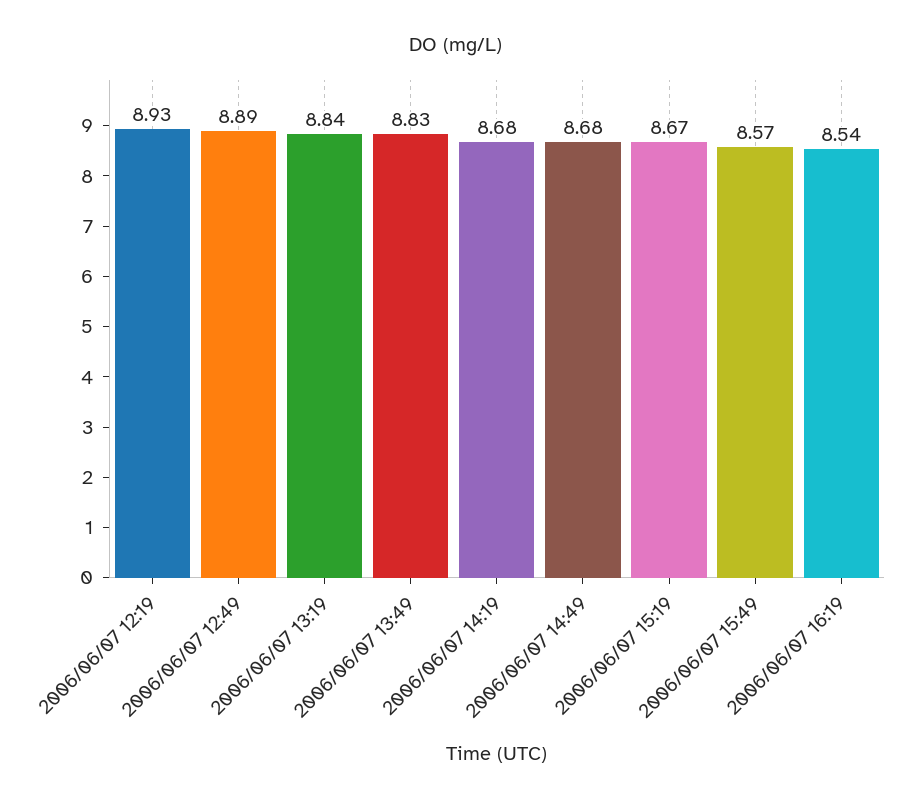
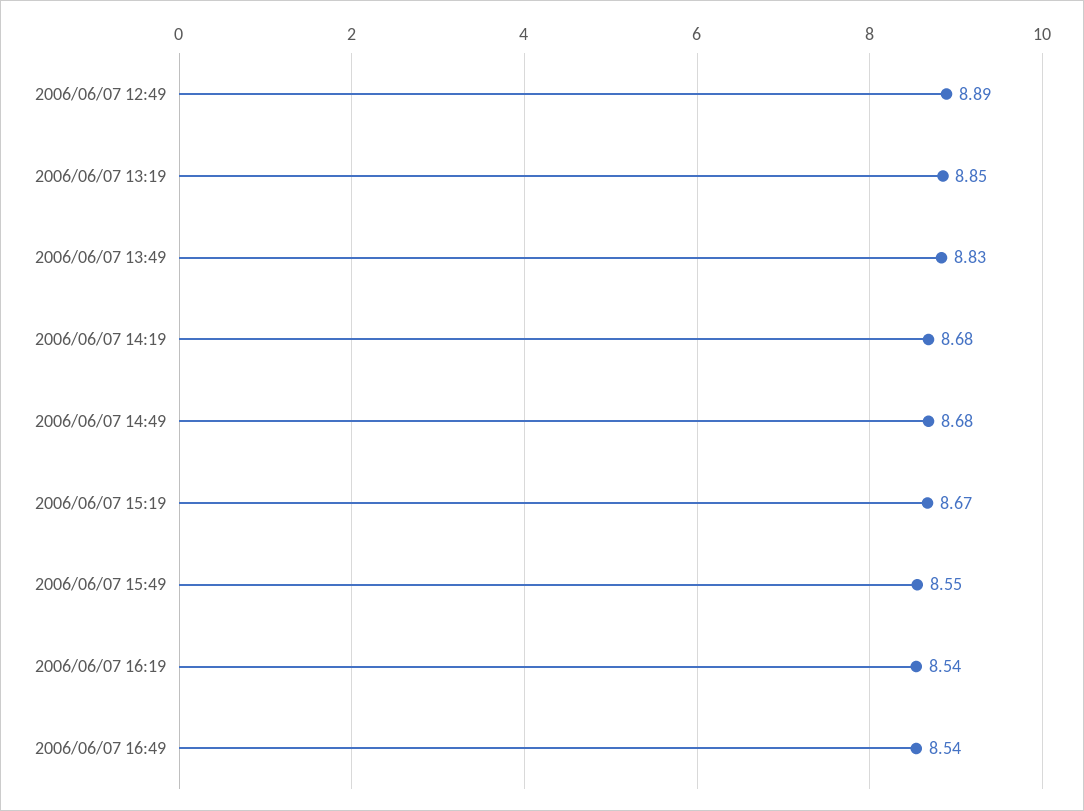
2006/06/07 12:19: 8.93 -> none
2006/06/07 13:19: 8.84 -> 8.85
2006/06/07 15:49: 8.57 -> 8.55
2006/06/07 16:49: none -> 8.54

